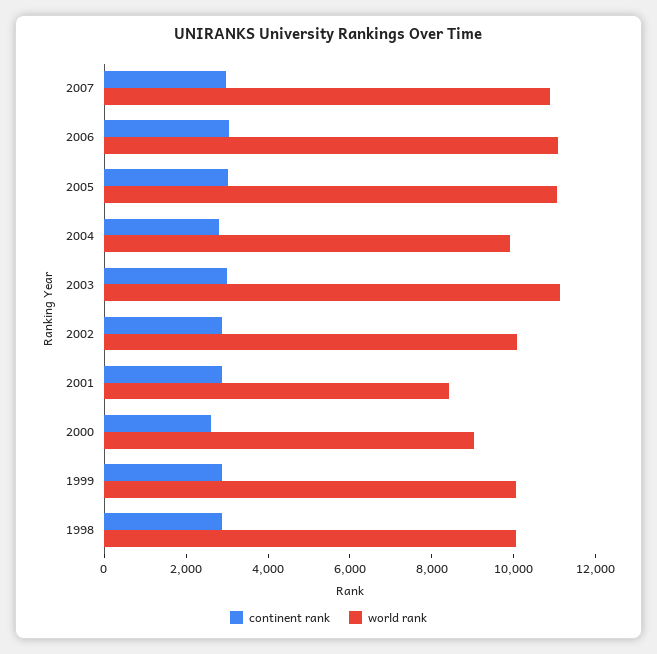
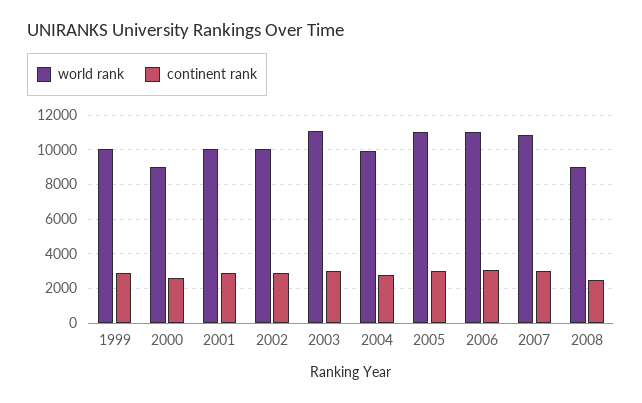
world rank, 2001: 8500 -> 10000
continent rank, 1998: 3000 -> none
world rank, 1998: 10000 -> none
world rank, 2008: none -> 9000
continent rank, 2008: none -> 2500

